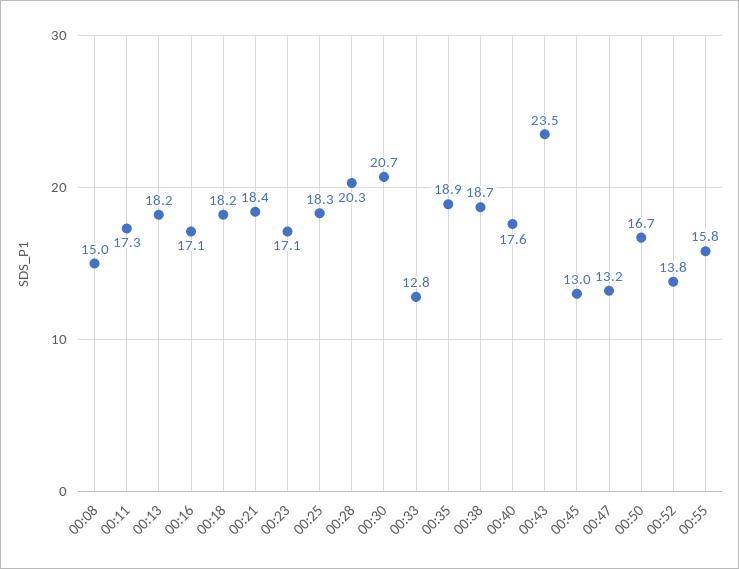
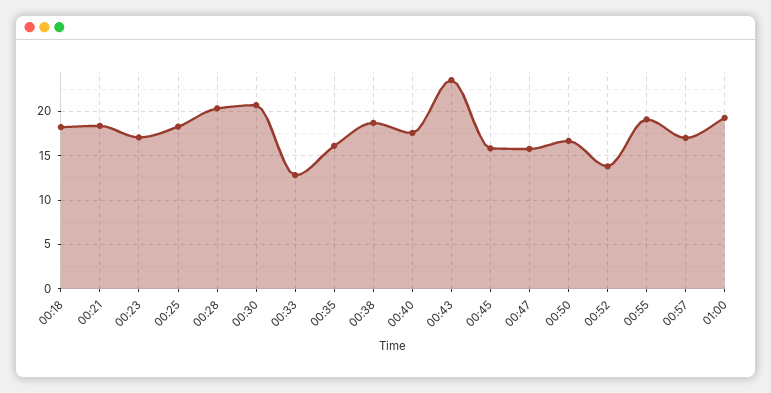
00:08: 15 -> none
00:11: 17.3 -> none
00:13: 18.2 -> none
00:16: 17.1 -> none
00:35: 18.9 -> 16
00:45: 13 -> 16
00:47: 13.2 -> 16
00:55: 15.8 -> 19
00:57: none -> 17
01:00: none -> 19

